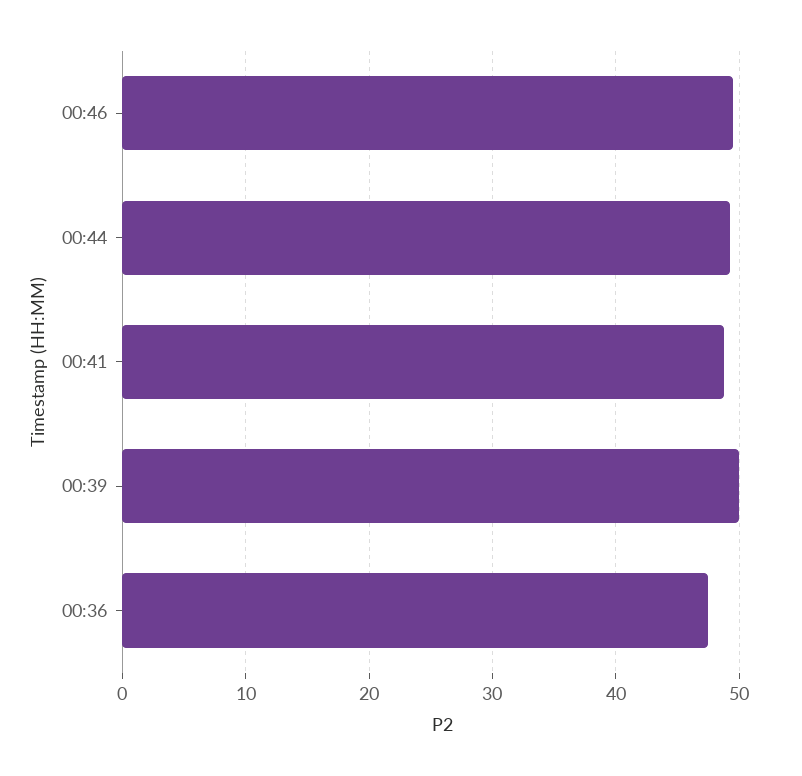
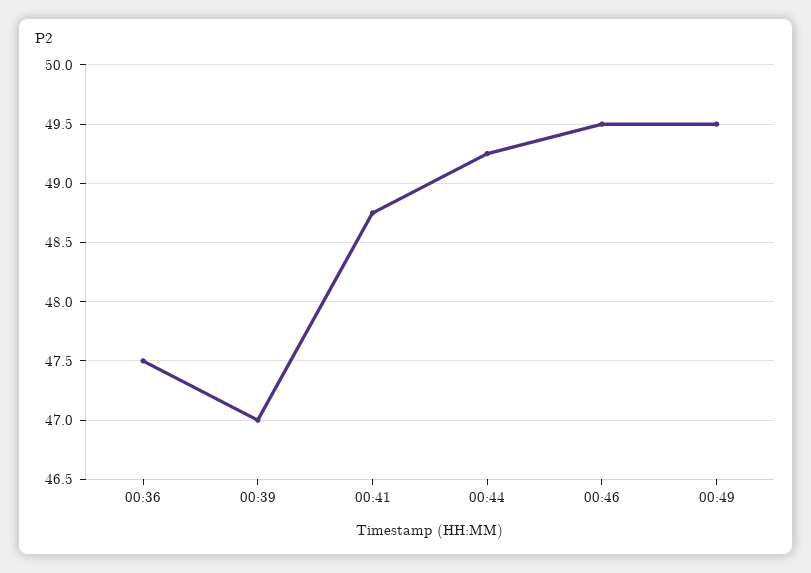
00:39: 50 -> 47
00:49: none -> 49.5

